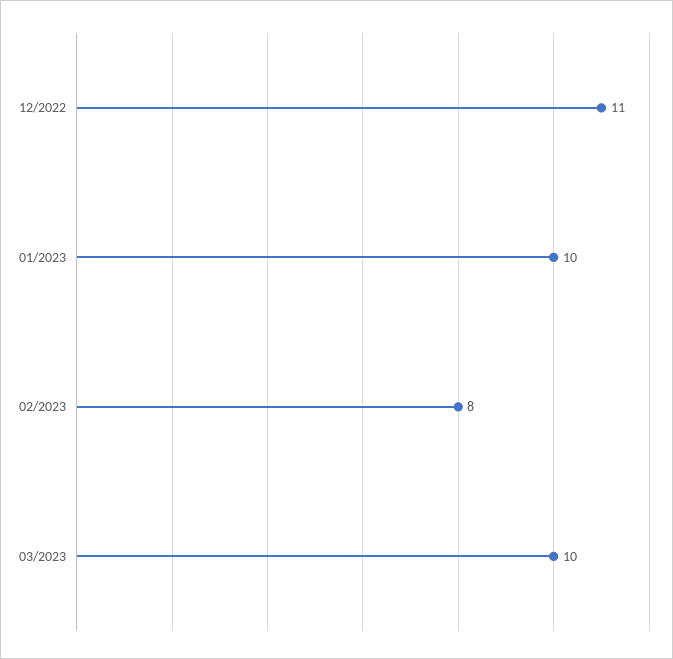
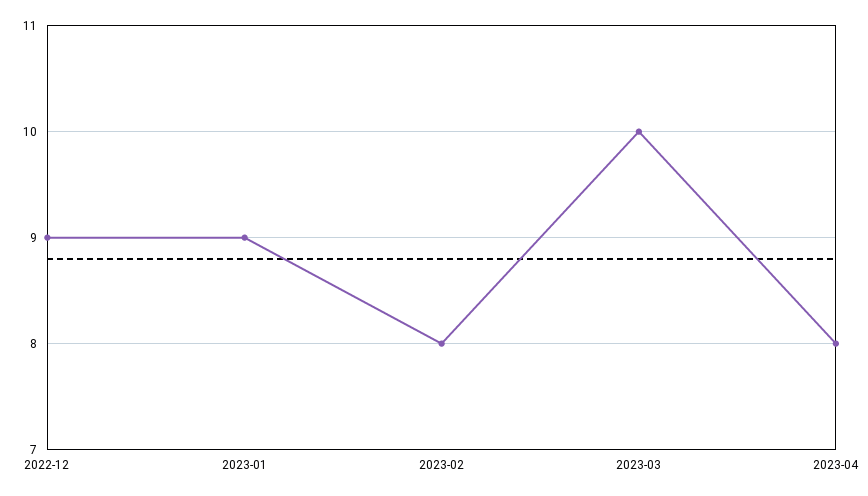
12/2022: 11 -> 9
01/2023: 10 -> 9
2023-04: none -> 8

